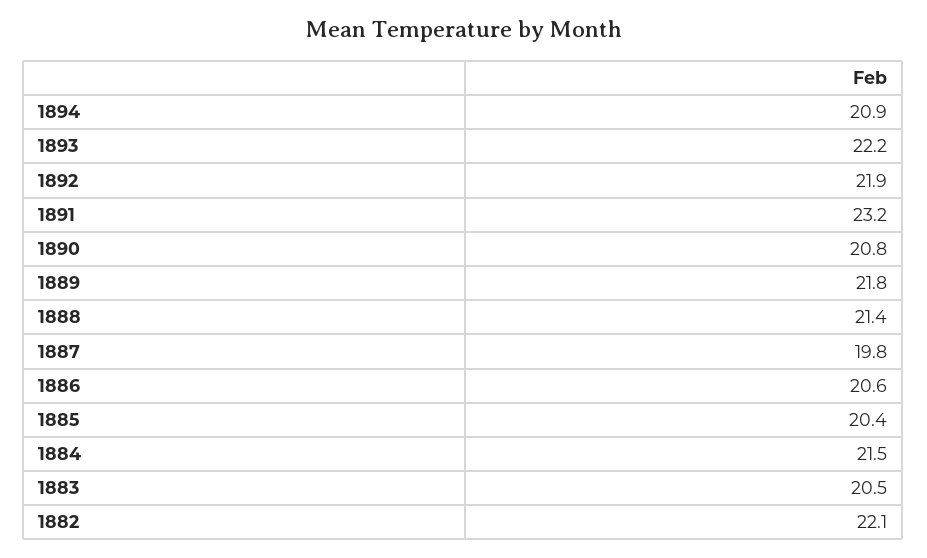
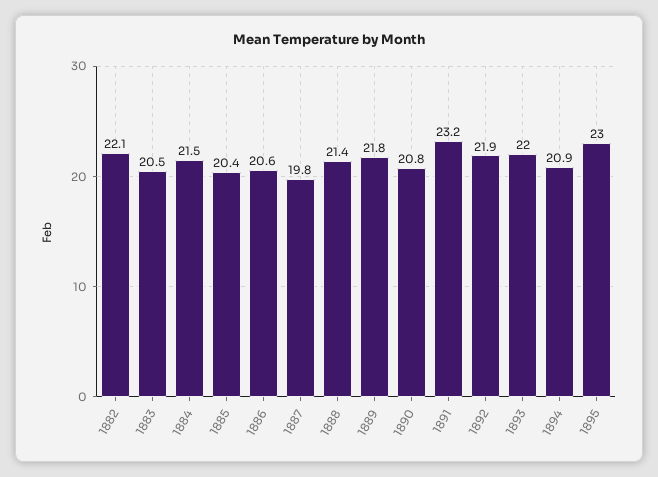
1893: 22.2 -> 22
1895: none -> 23

